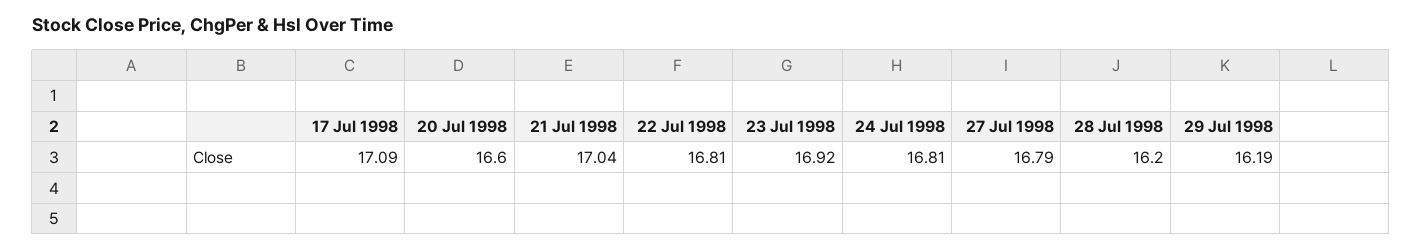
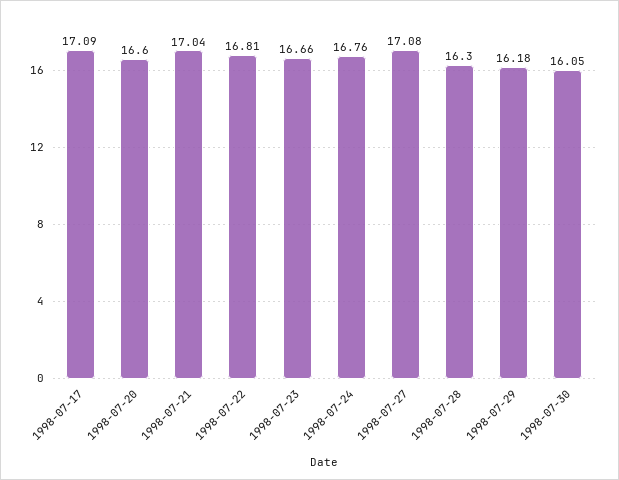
23 Jul 1998: 16.92 -> 16.66
24 Jul 1998: 16.81 -> 16.76
27 Jul 1998: 16.79 -> 17.08
28 Jul 1998: 16.2 -> 16.3
29 Jul 1998: 16.19 -> 16.18
1998-07-30: none -> 16.05

